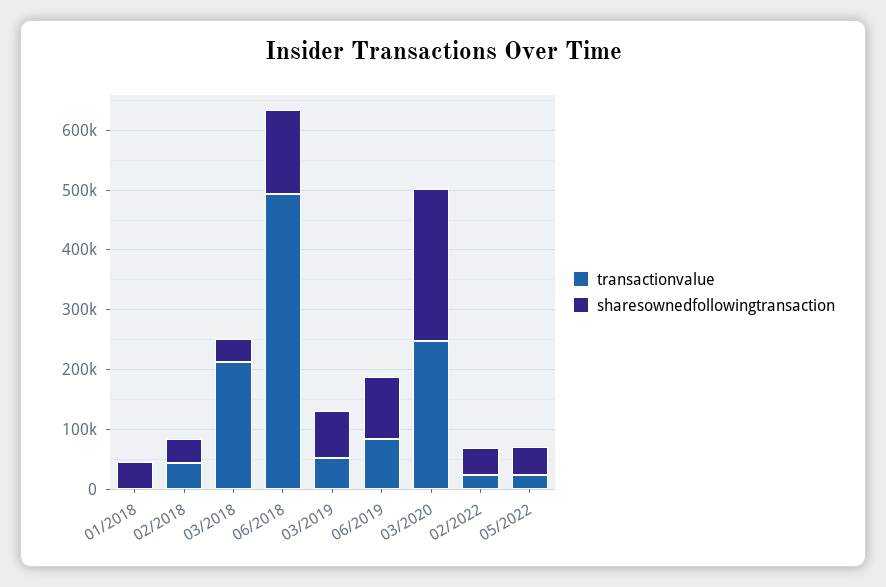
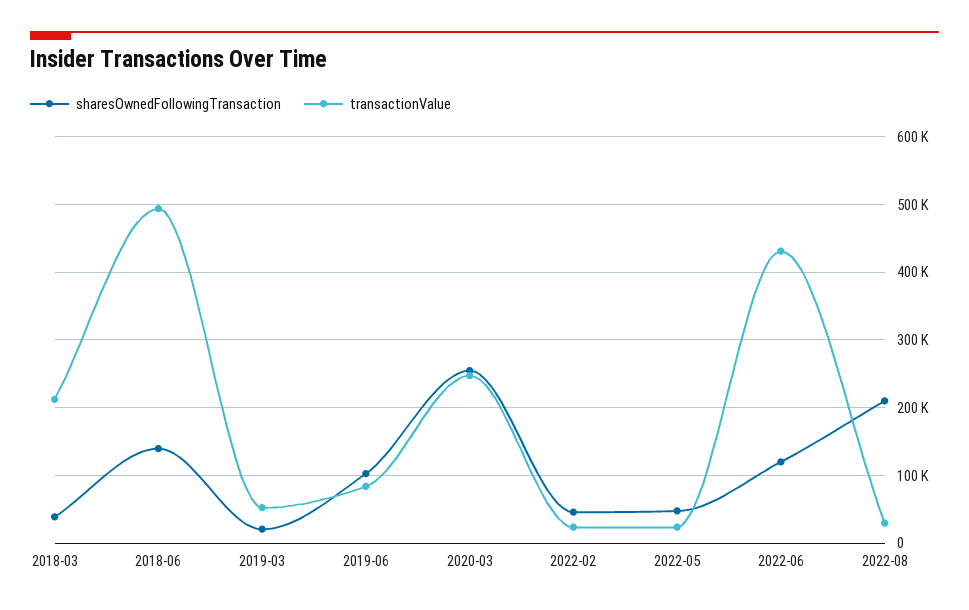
transactionvalue, 01/2018: 0 -> none
sharesownedfollowingtransaction, 01/2018: 40000 -> none
transactionvalue, 02/2018: 40000 -> none
sharesownedfollowingtransaction, 02/2018: 40000 -> none
sharesownedfollowingtransaction, 03/2019: 80000 -> 20000
sharesownedfollowingtransaction, 2022-06: none -> 120000
transactionvalue, 2022-06: none -> 430000
sharesownedfollowingtransaction, 2022-08: none -> 210000
transactionvalue, 2022-08: none -> 30000

